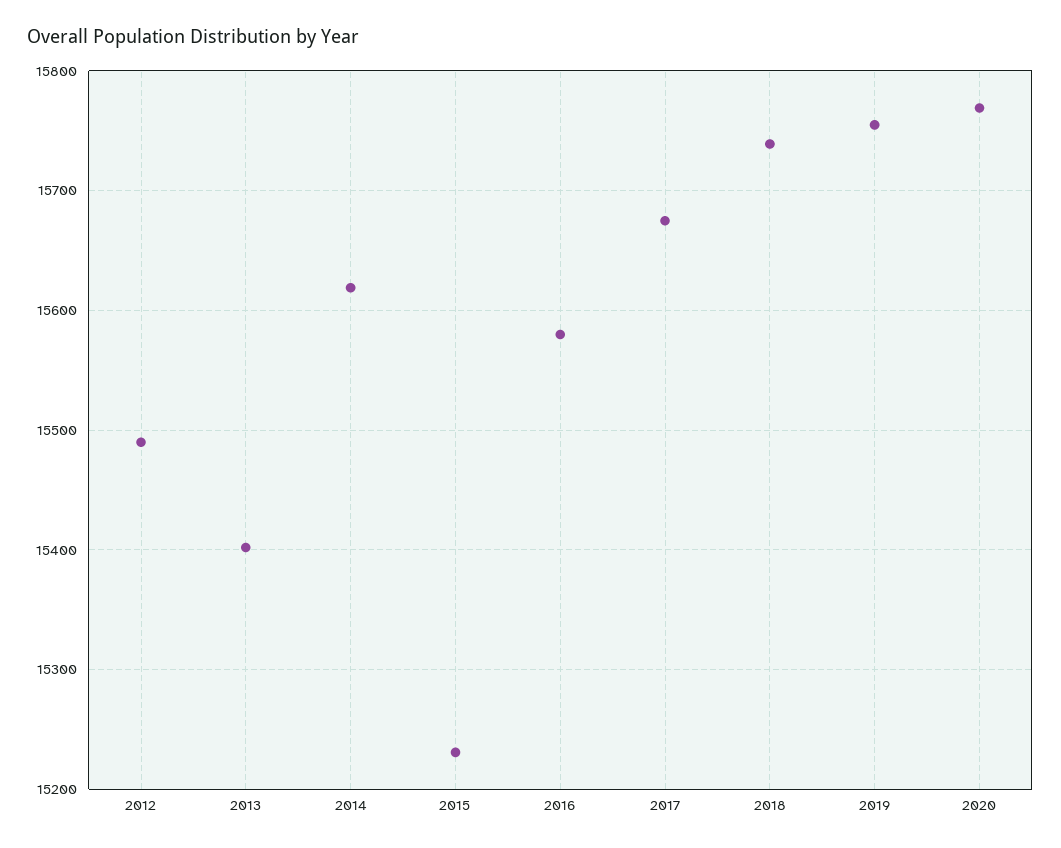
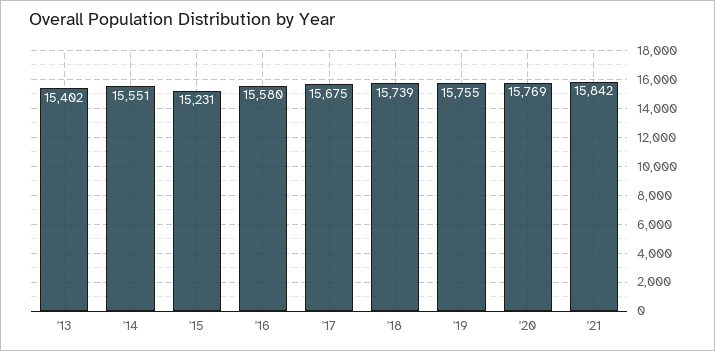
2012: 15490 -> none
2014: 15620 -> 15551
'21: none -> 15842

